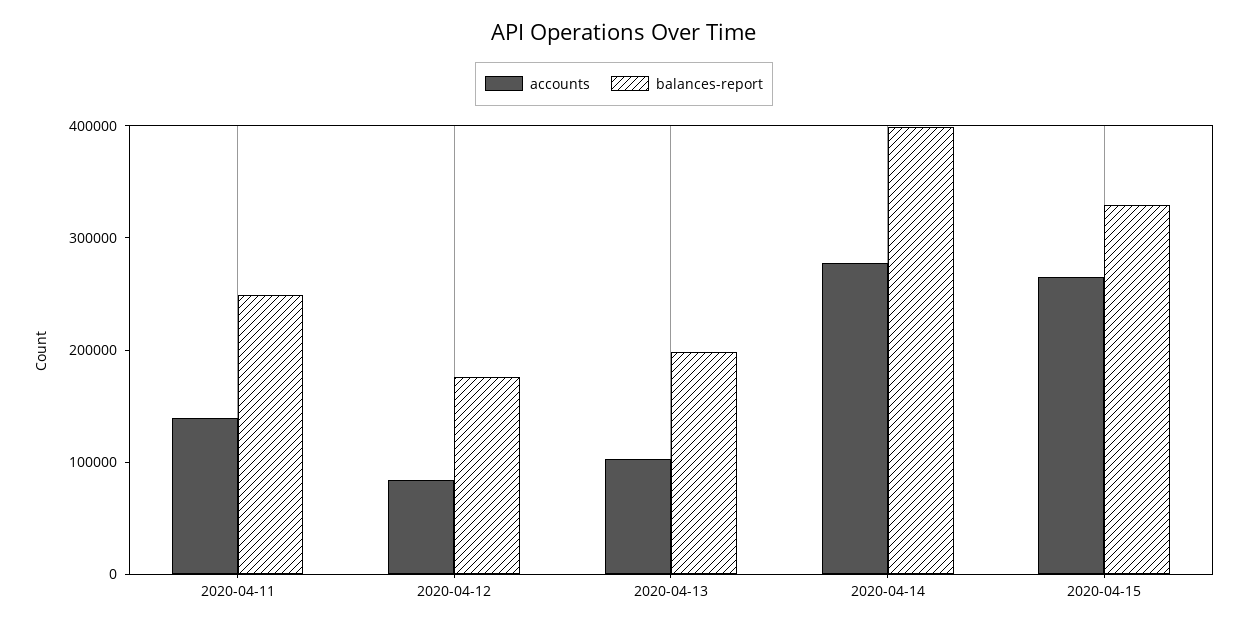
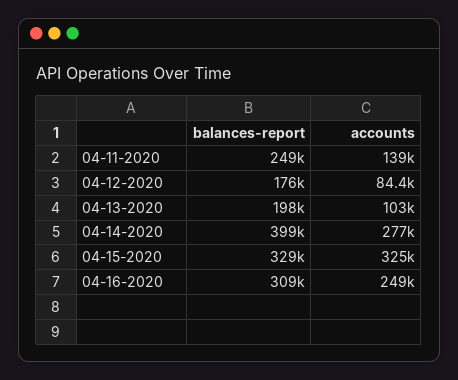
accounts, 2020-04-15: 260000 -> 325000
balances-report, 04-16-2020: none -> 309000
accounts, 04-16-2020: none -> 249000

